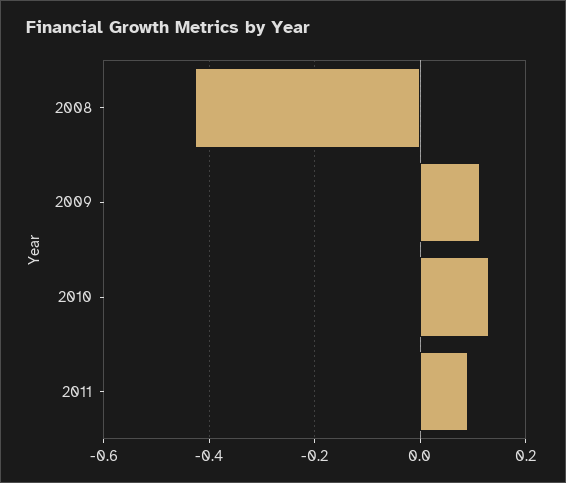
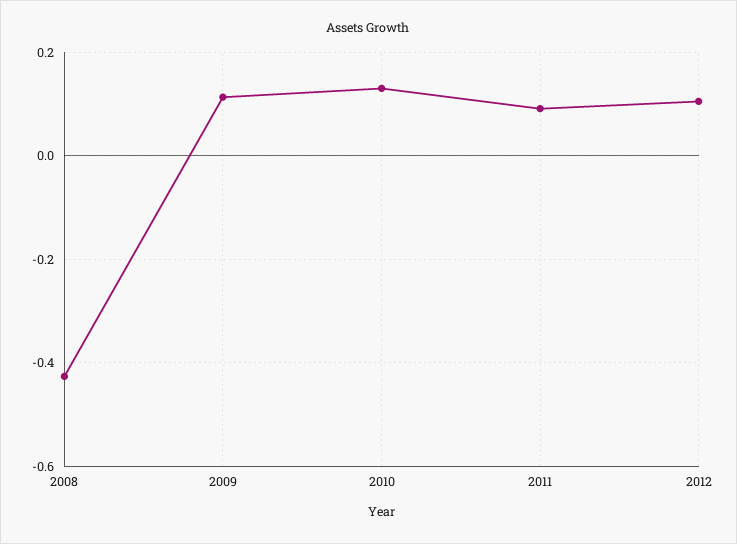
2012: none -> 0.1

